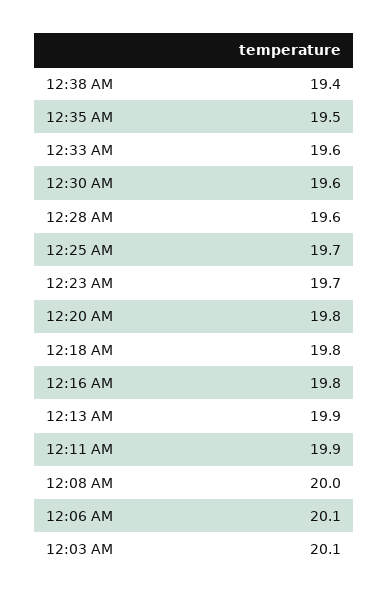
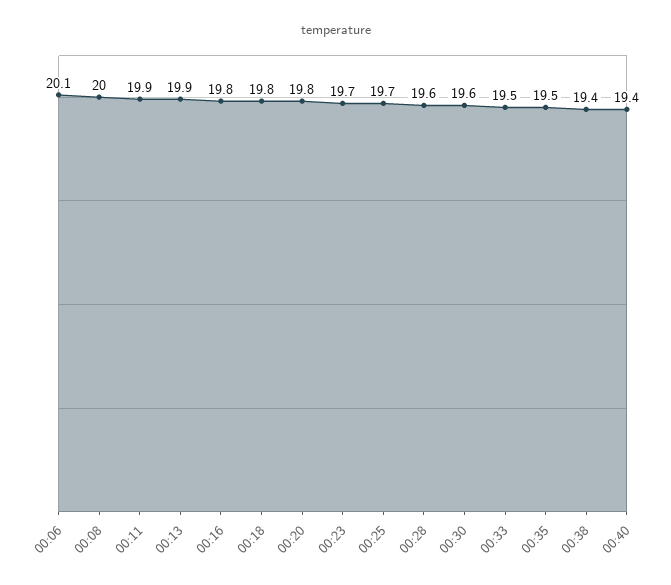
12:33 AM: 19.6 -> 19.5
12:03 AM: 20.1 -> none
00:40: none -> 19.4

